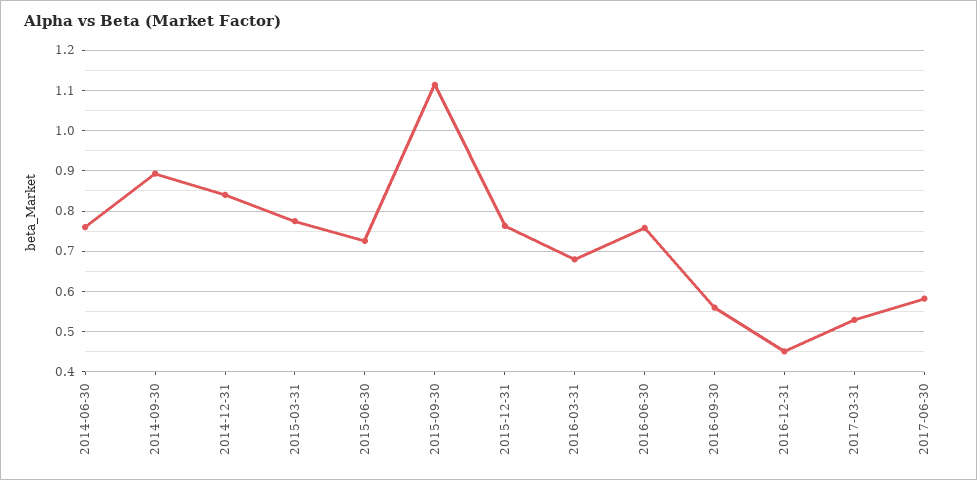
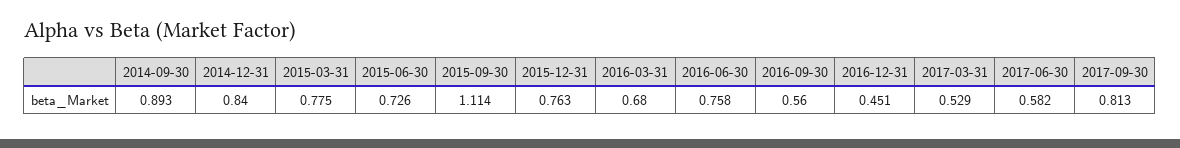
2014-06-30: 0.76 -> none
2017-09-30: none -> 0.813

